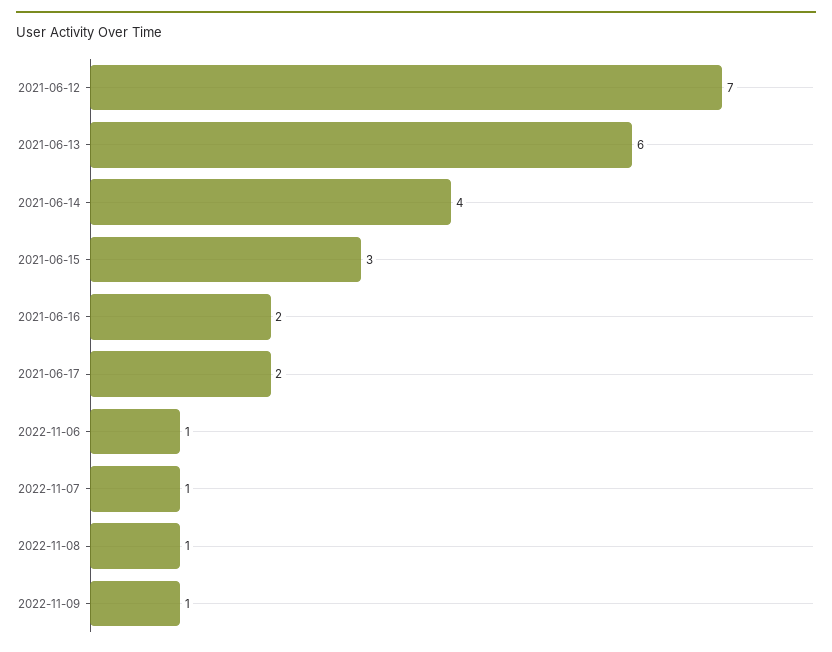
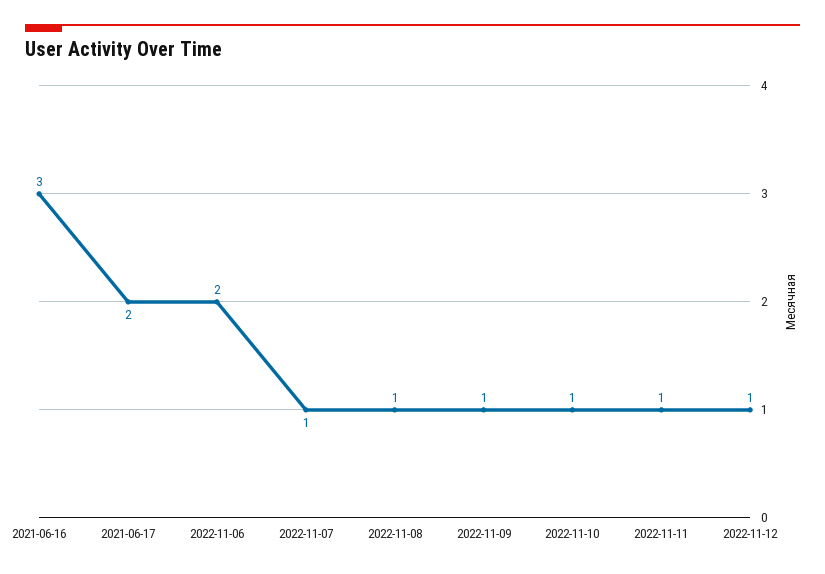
2021-06-12: 7 -> none
2021-06-13: 6 -> none
2021-06-14: 4 -> none
2021-06-15: 3 -> none
2021-06-16: 2 -> 3
2022-11-06: 1 -> 2
2022-11-10: none -> 1
2022-11-11: none -> 1
2022-11-12: none -> 1

